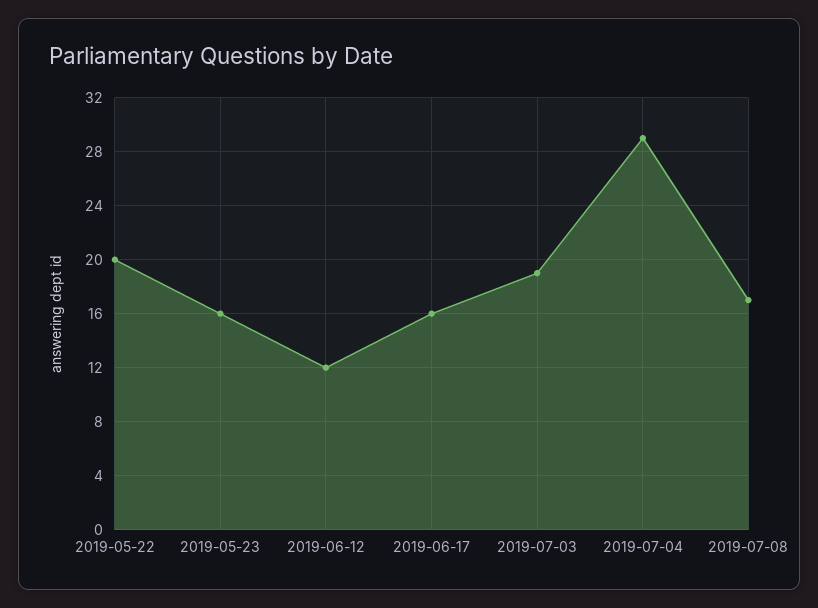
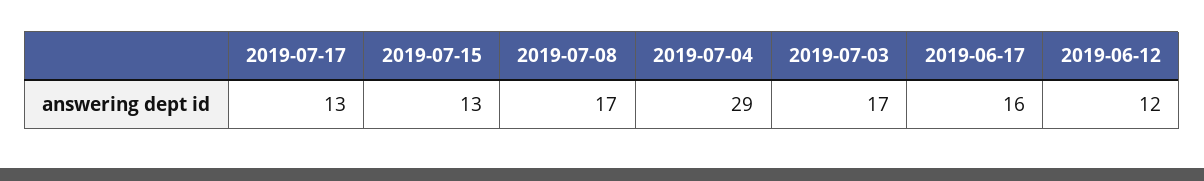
2019-05-22: 20 -> none
2019-05-23: 16 -> none
2019-07-03: 19 -> 17
2019-07-17: none -> 13
2019-07-15: none -> 13

